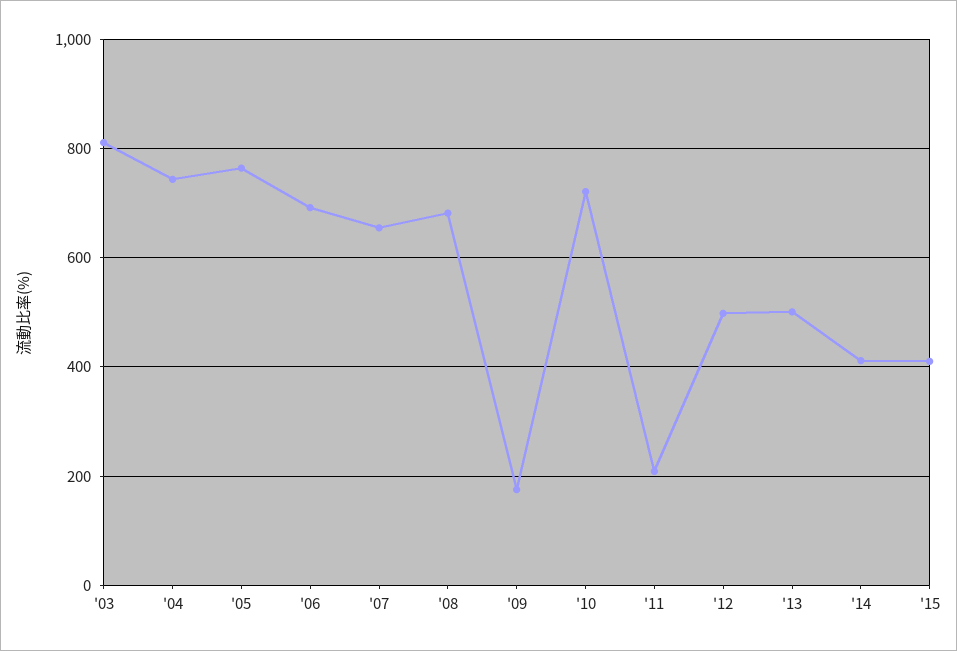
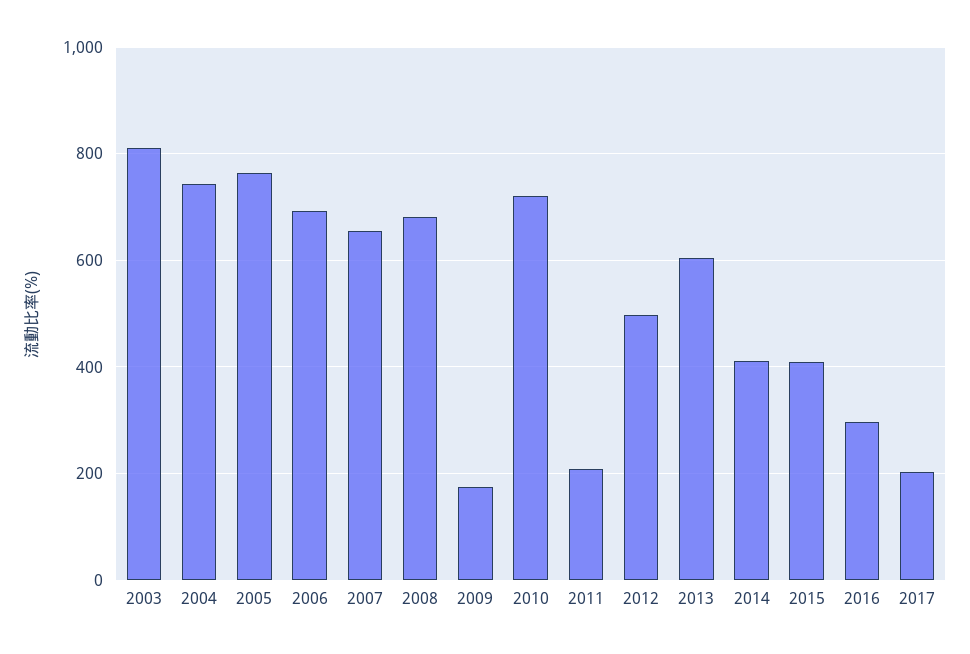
'13: 500 -> 600
2016: none -> 300
2017: none -> 200

